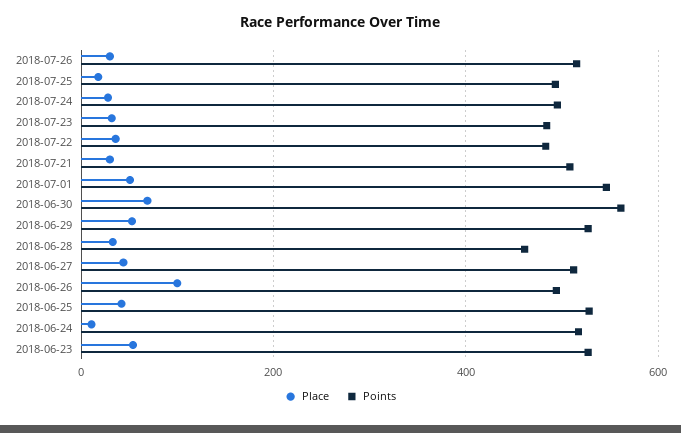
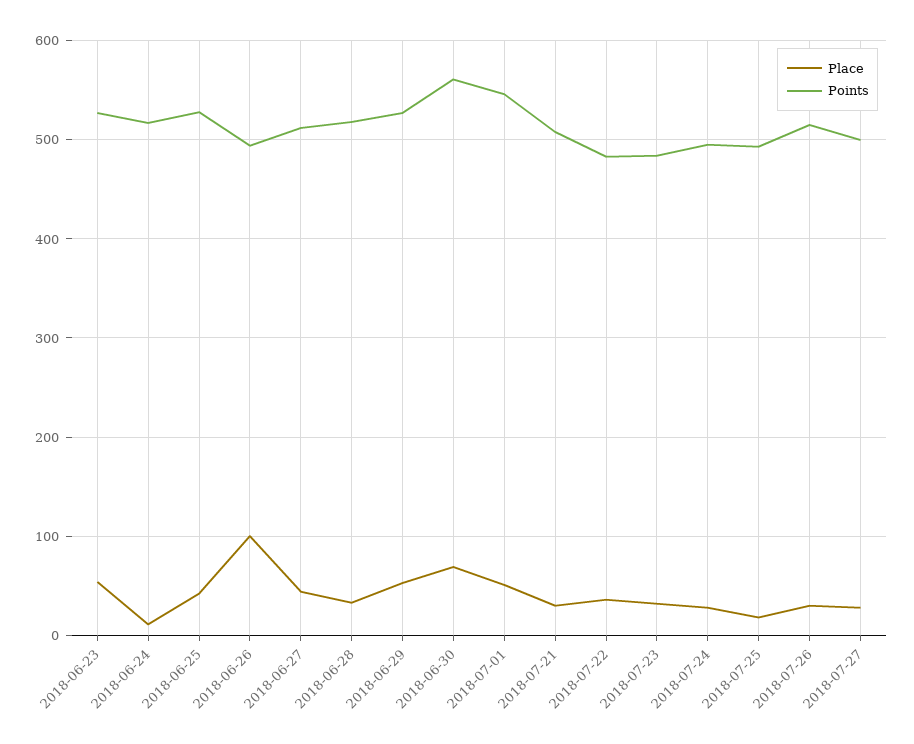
Points, 2018-06-28: 460 -> 520
Place, 2018-07-27: none -> 30
Points, 2018-07-27: none -> 500

